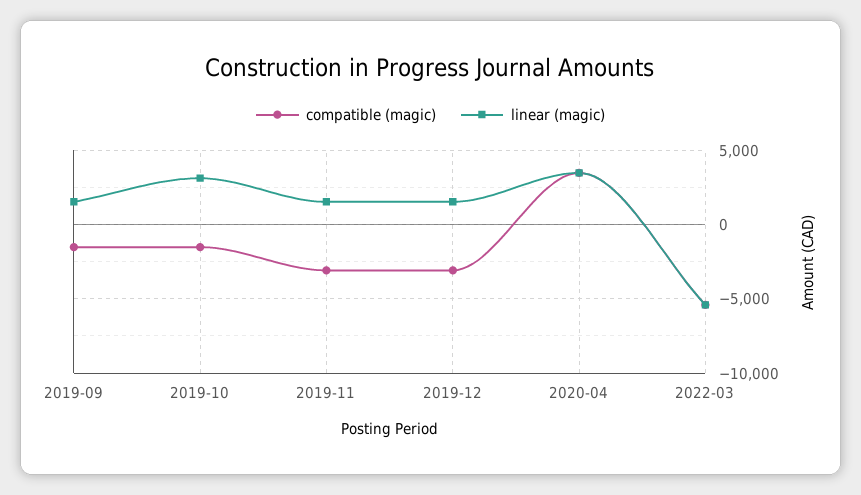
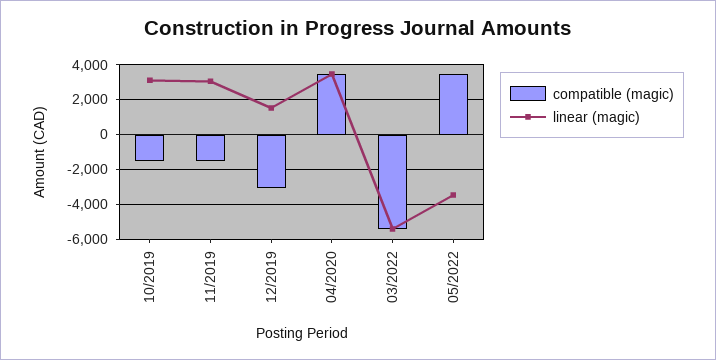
compatible (magic), 2019-09: -1500 -> none
linear (magic), 2019-09: 1500 -> none
compatible (magic), 2019-11: -3000 -> -1500
linear (magic), 2019-11: 1500 -> 3000
compatible (magic), 05/2022: none -> 3500
linear (magic), 05/2022: none -> -3500

